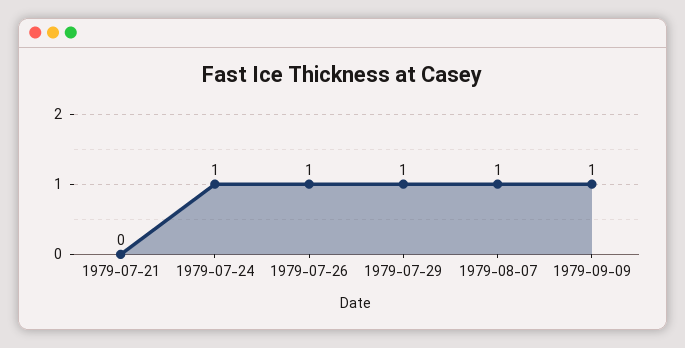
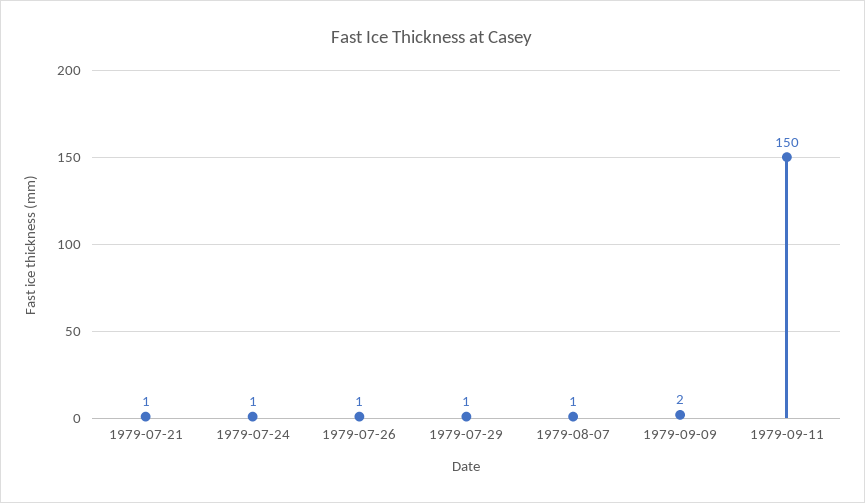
1979-07-21: 0 -> 1
1979-09-09: 1 -> 2
1979-09-11: none -> 150

